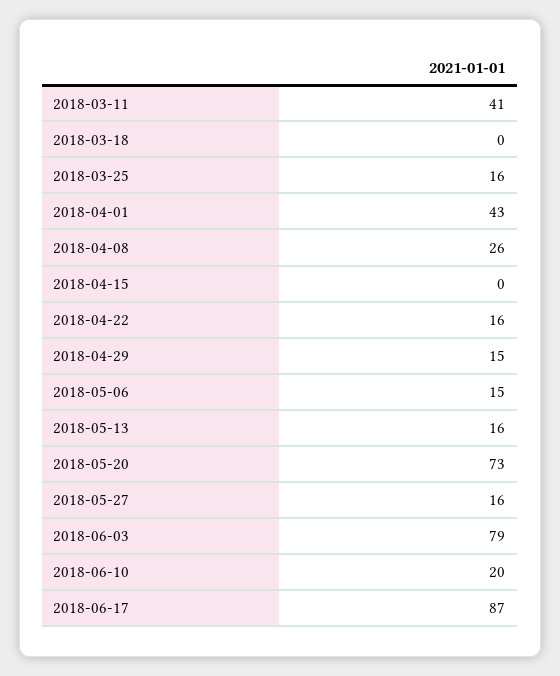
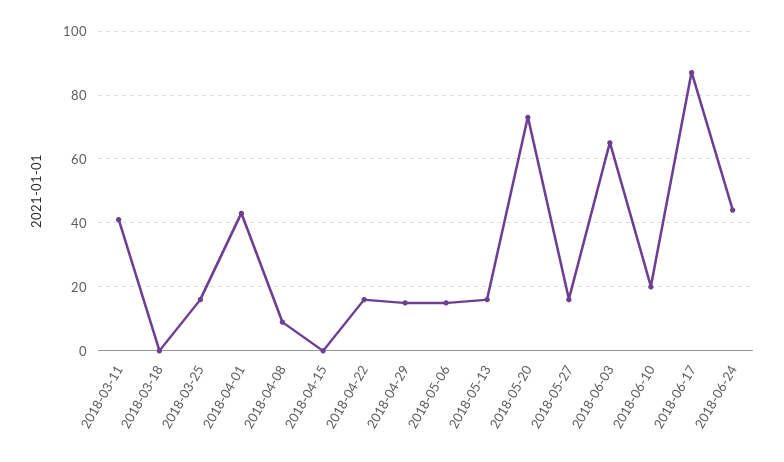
2018-04-08: 26 -> 10
2018-06-03: 79 -> 65
2018-06-24: none -> 45

